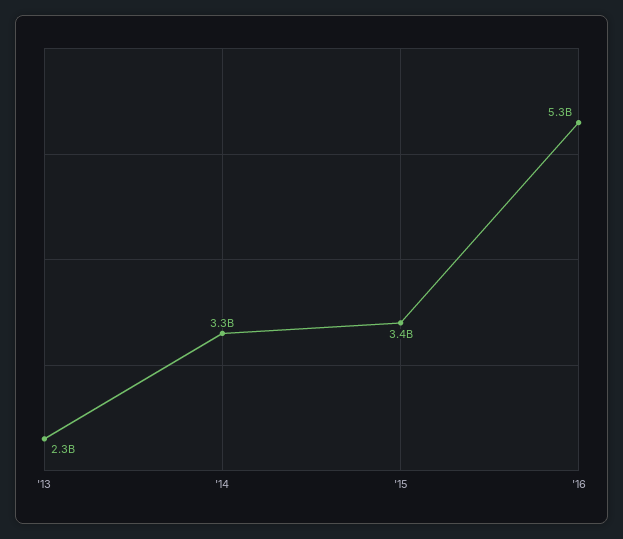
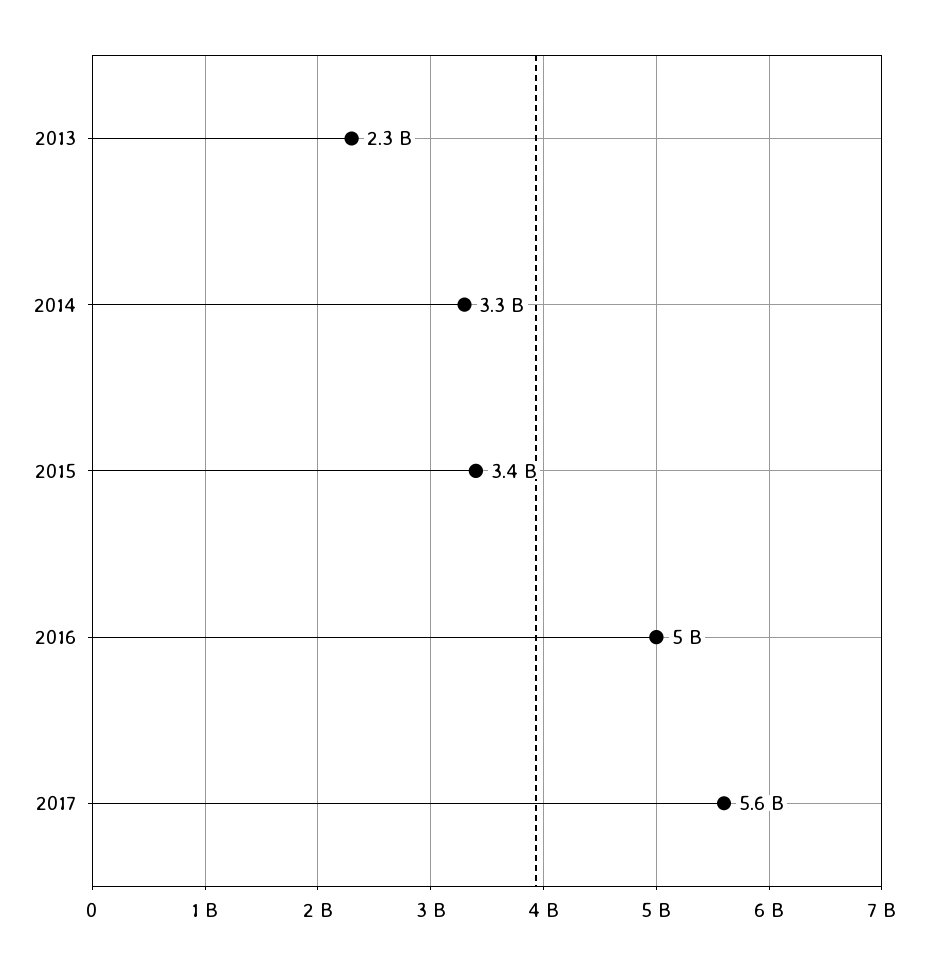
'16: 5300000000 -> 5000000000
2017: none -> 5600000000

